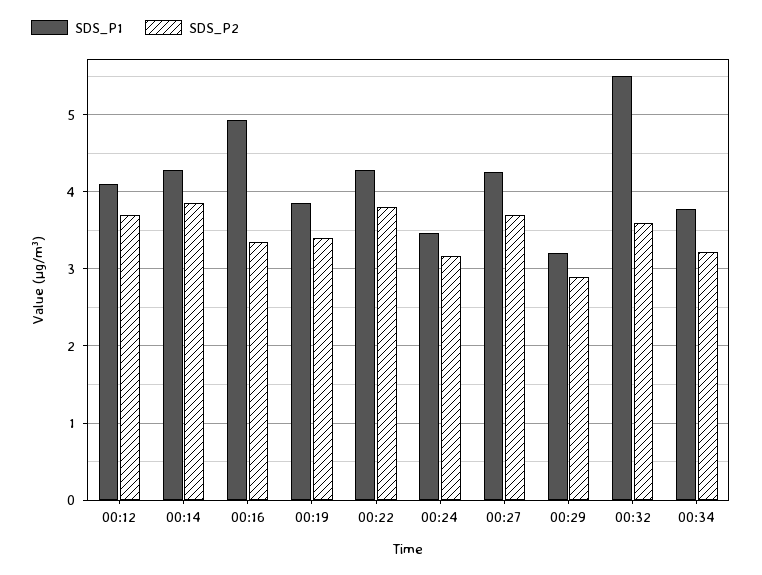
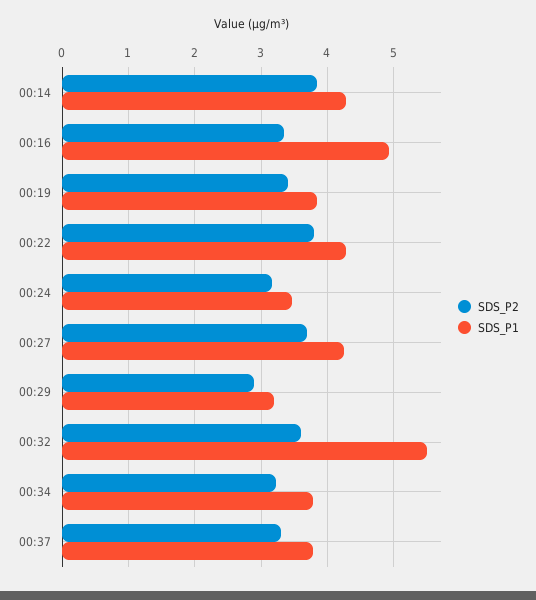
SDS_P1, 00:12: 4.1 -> none
SDS_P2, 00:12: 3.7 -> none
SDS_P2, 00:37: none -> 3.3
SDS_P1, 00:37: none -> 3.8

